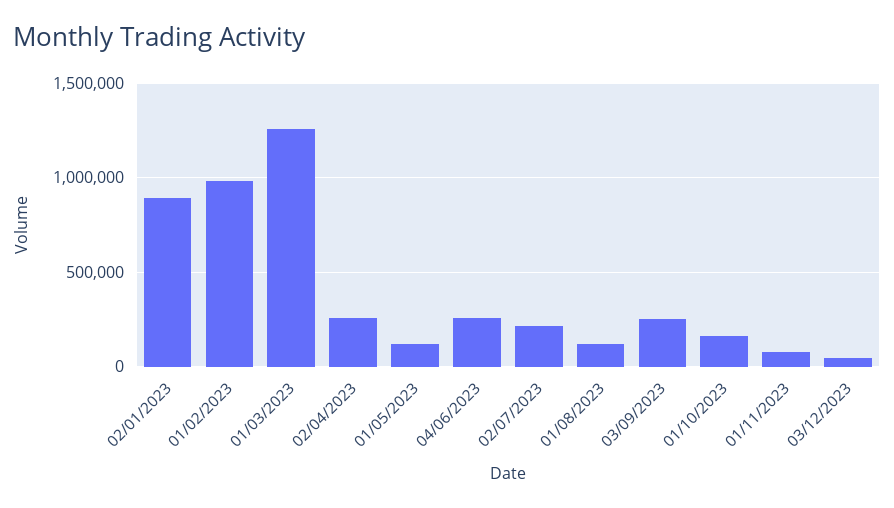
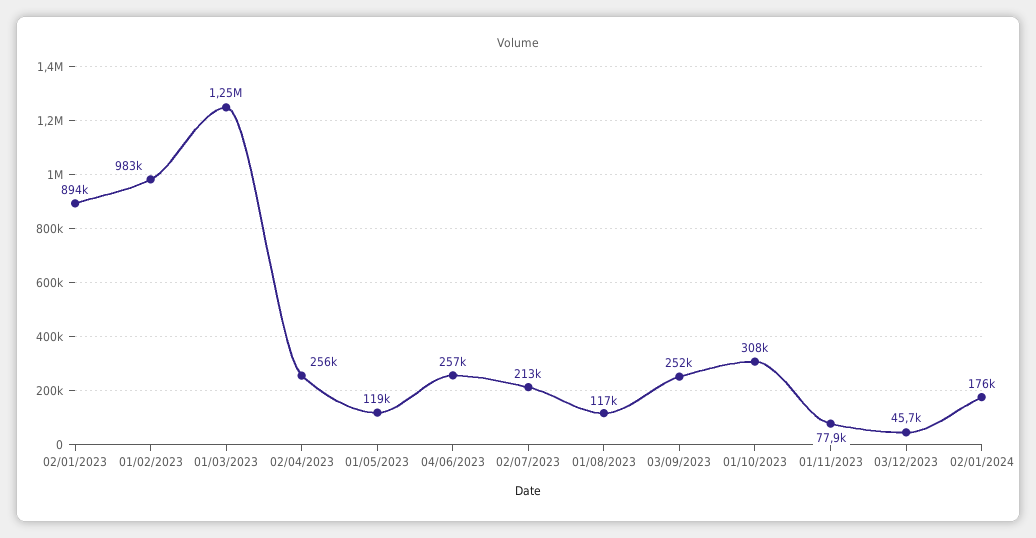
01/10/2023: 150000 -> 308000
02/01/2024: none -> 176000

